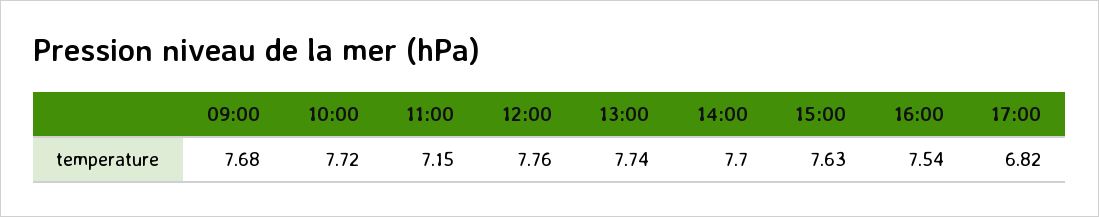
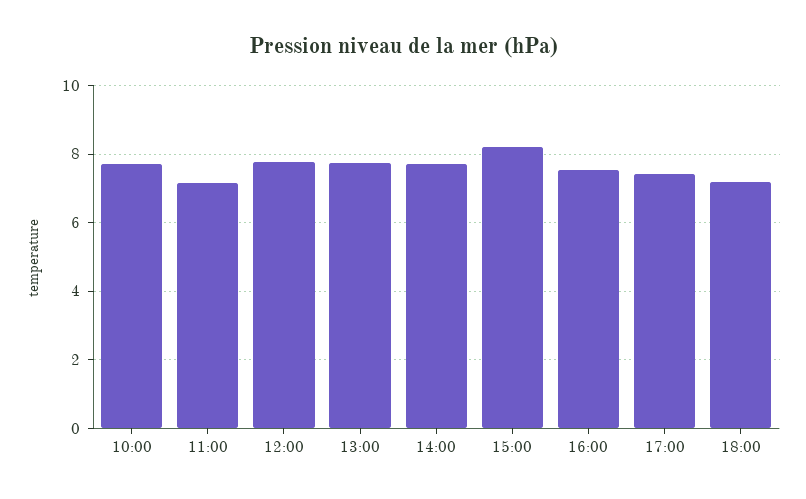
09:00: 7.68 -> none
15:00: 7.63 -> 8.2
17:00: 6.82 -> 7.4
18:00: none -> 7.2

